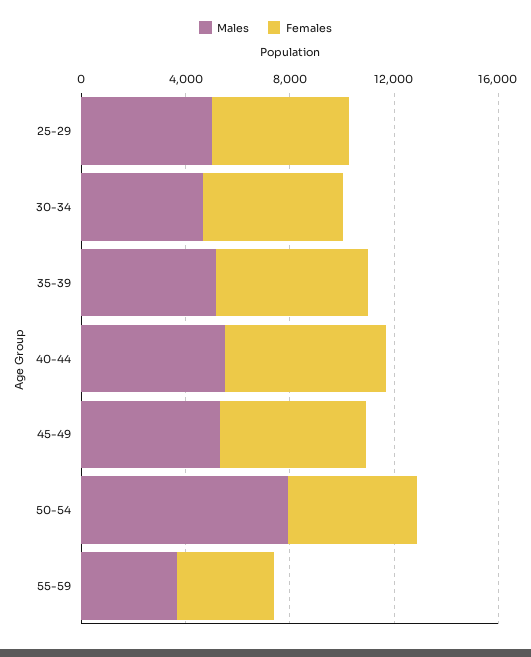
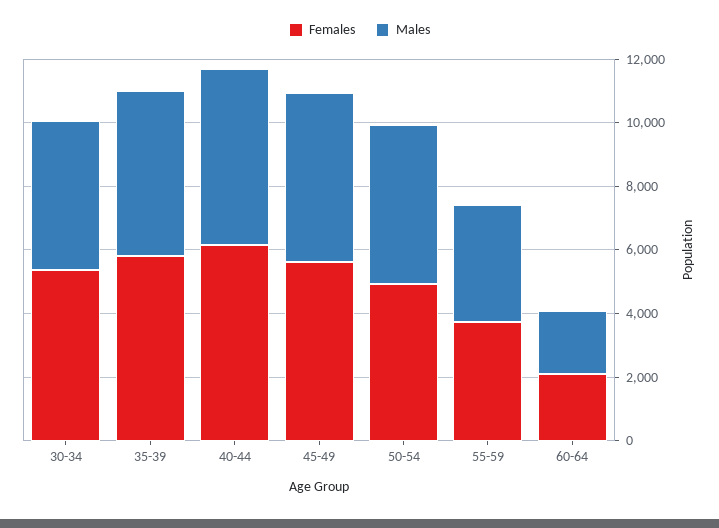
Males, 25-29: 5000 -> none
Females, 25-29: 5000 -> none
Males, 50-54: 8000 -> 5000
Females, 60-64: none -> 2000
Males, 60-64: none -> 2000

